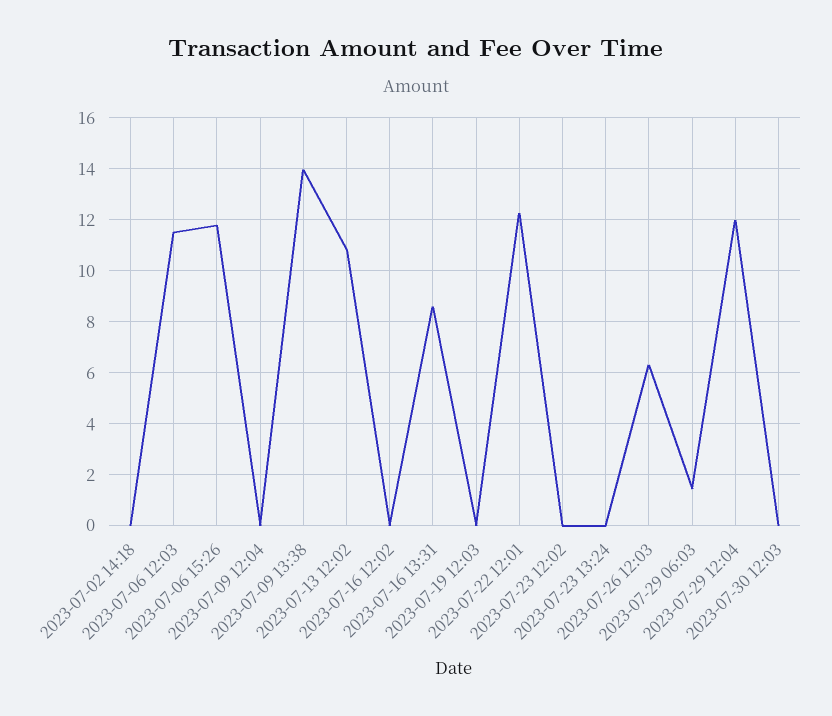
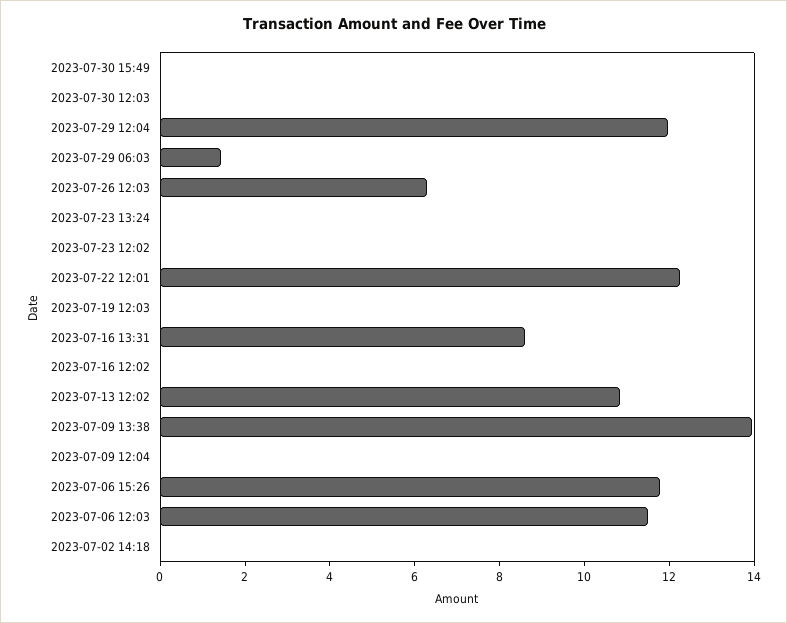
2023-07-30 15:49: none -> 0

